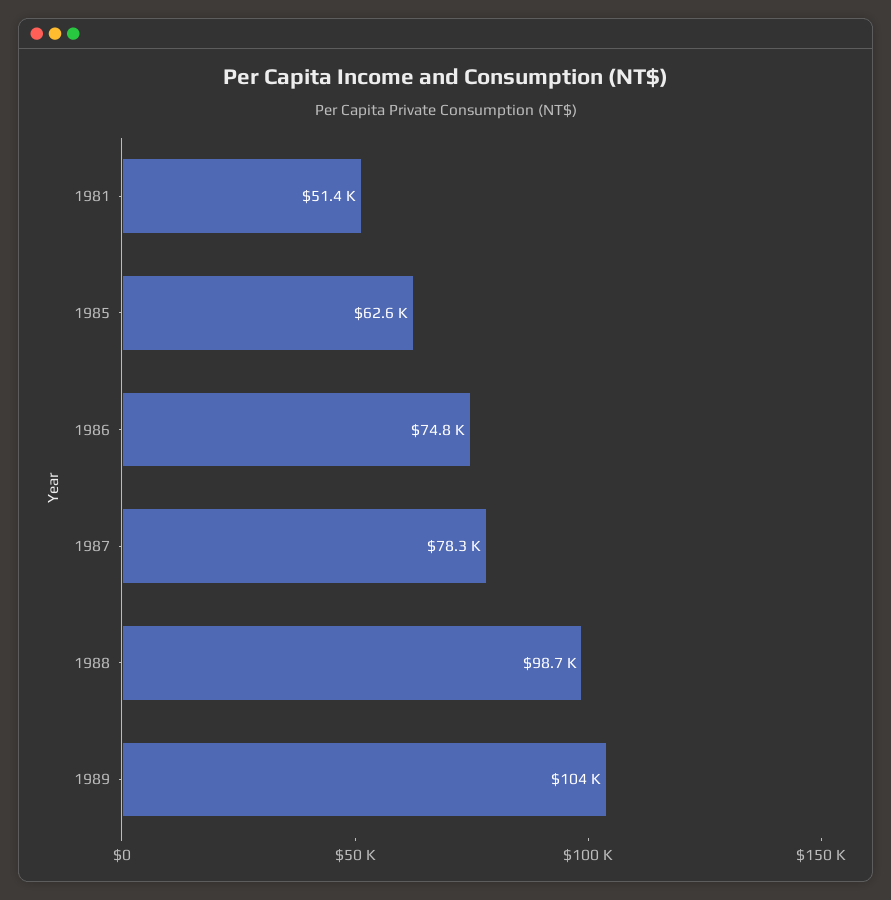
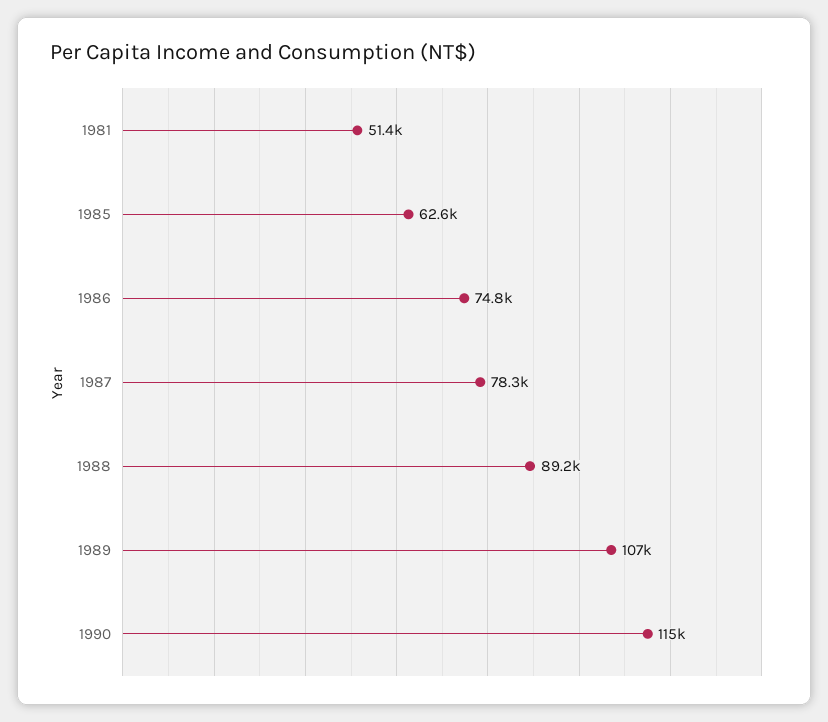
1988: 98700 -> 89200
1989: 104000 -> 107000
1990: none -> 115000

